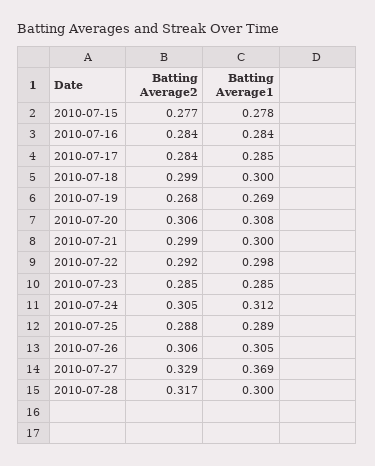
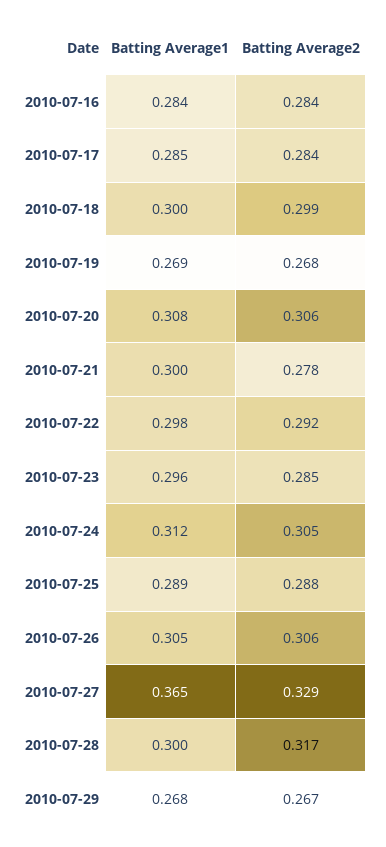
Batting Average2, 2010-07-15: 0.277 -> none
Batting Average1, 2010-07-15: 0.278 -> none
Batting Average2, 2010-07-21: 0.299 -> 0.278
Batting Average1, 2010-07-23: 0.285 -> 0.296
Batting Average1, 2010-07-27: 0.369 -> 0.365
Batting Average1, 2010-07-29: none -> 0.268
Batting Average2, 2010-07-29: none -> 0.267

